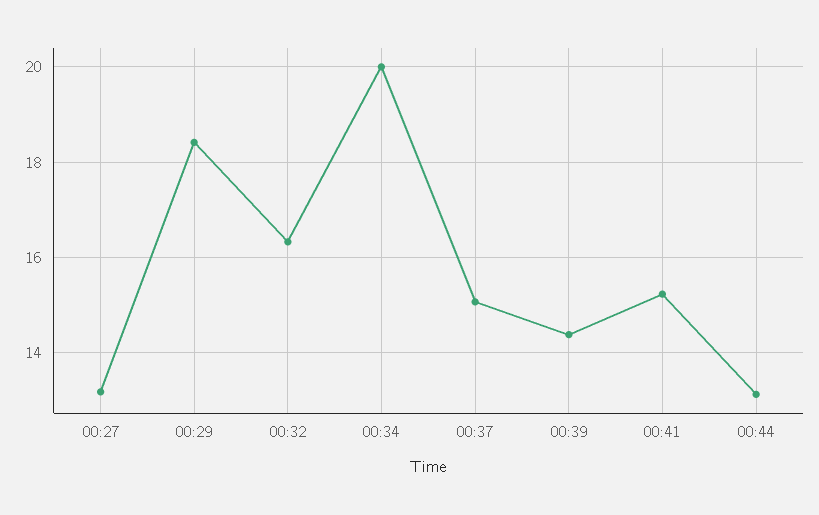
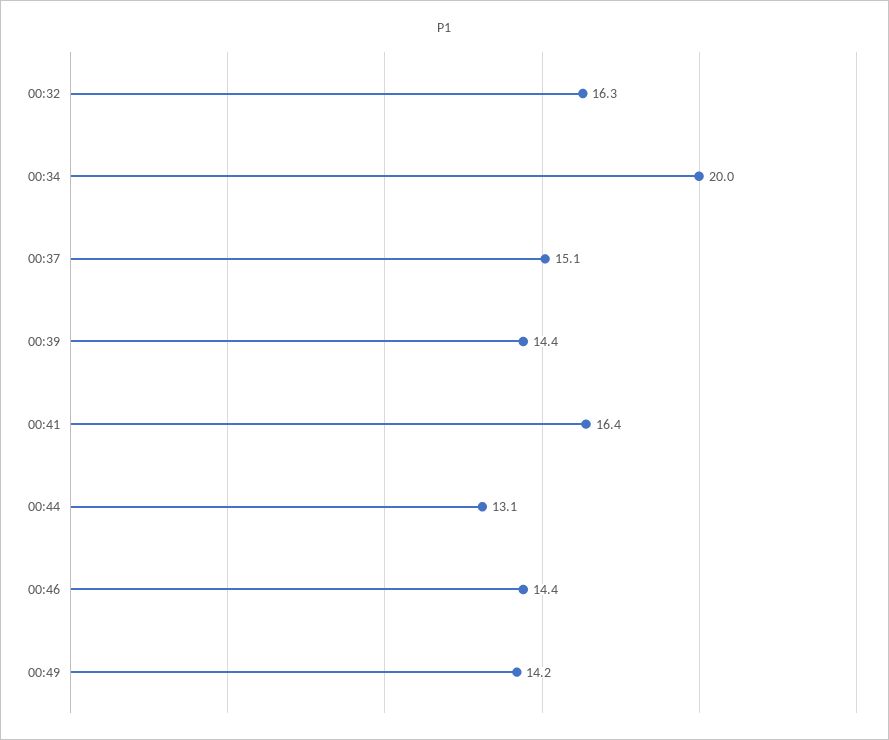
00:27: 13.2 -> none
00:29: 18.4 -> none
00:41: 15.2 -> 16.4
00:46: none -> 14.4
00:49: none -> 14.2

